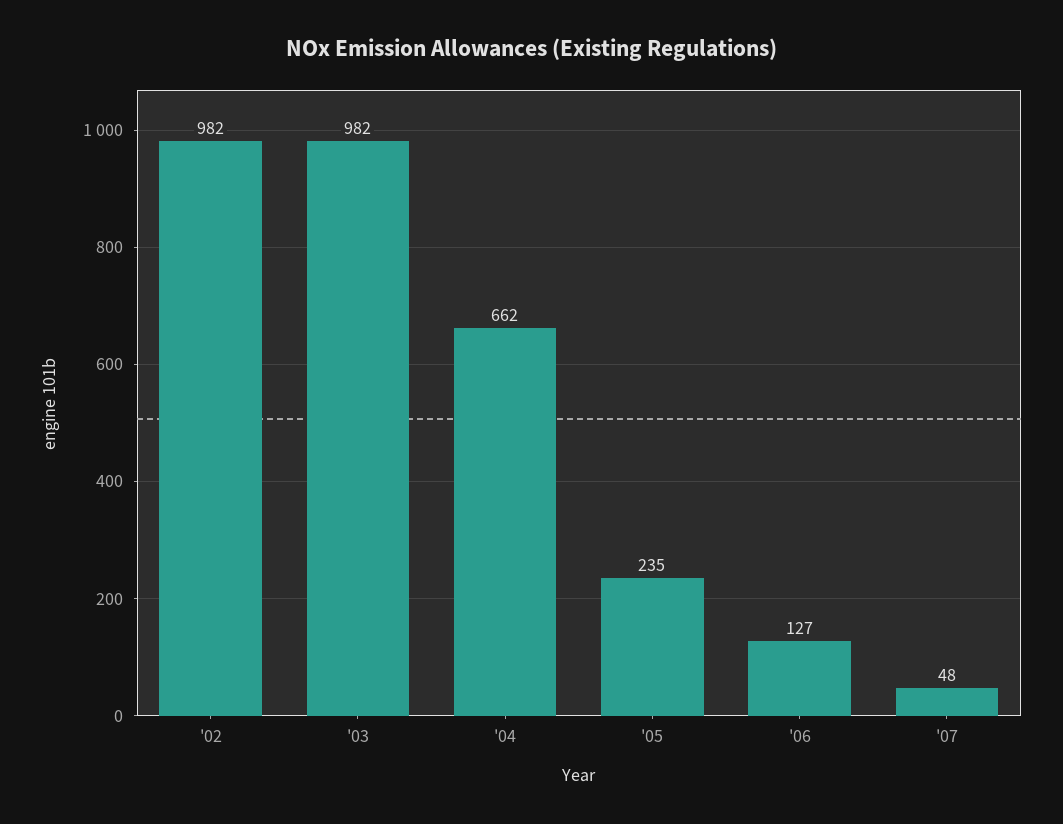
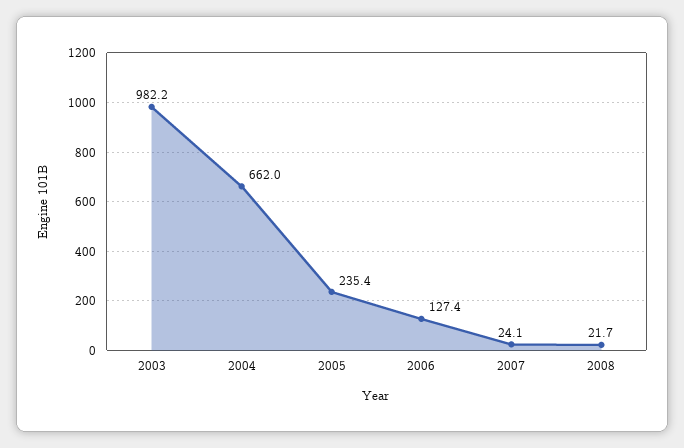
'02: 982 -> none
'07: 48 -> 24.1
2008: none -> 21.7

